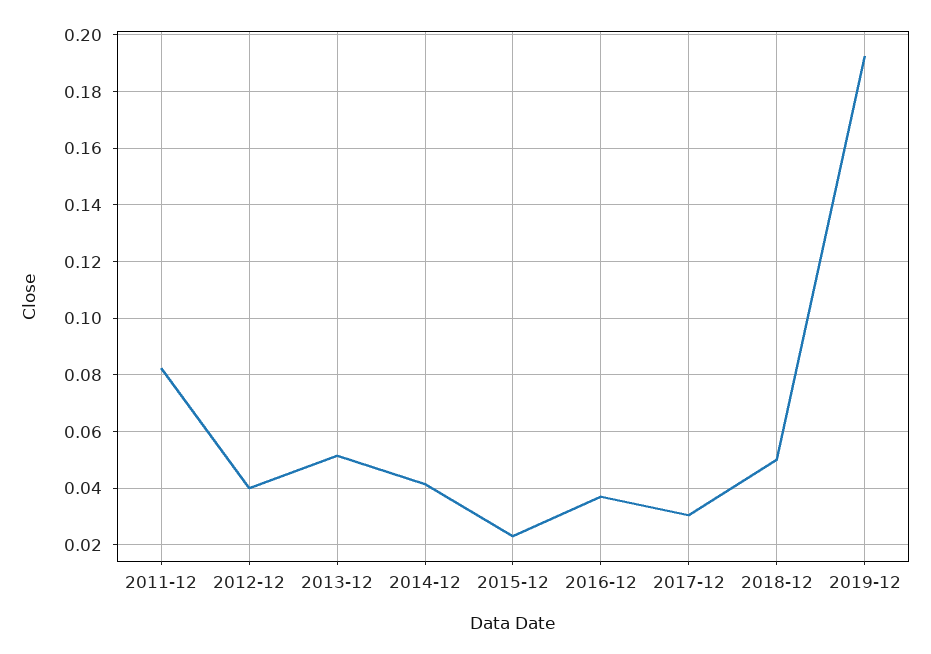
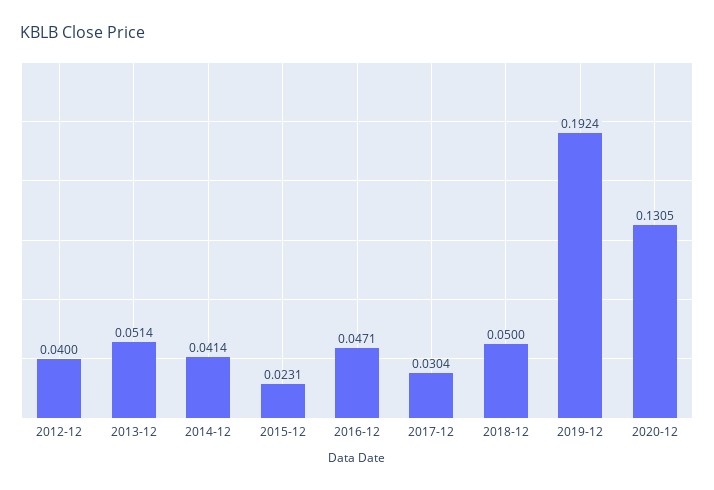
2011-12: 0.0825 -> none
2016-12: 0.0375 -> 0.0471
2020-12: none -> 0.1305

